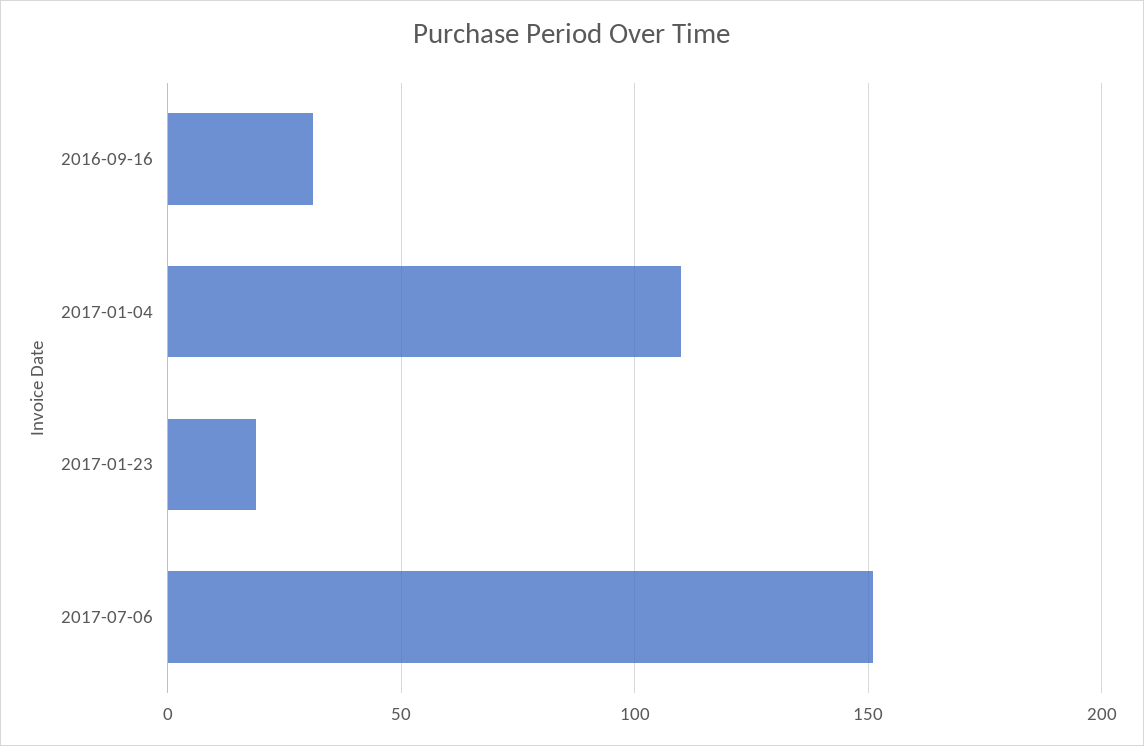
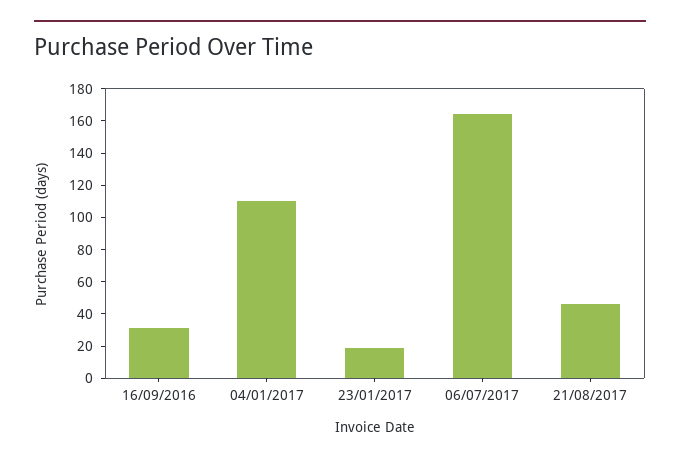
2017-07-06: 150 -> 165
21/08/2017: none -> 45

